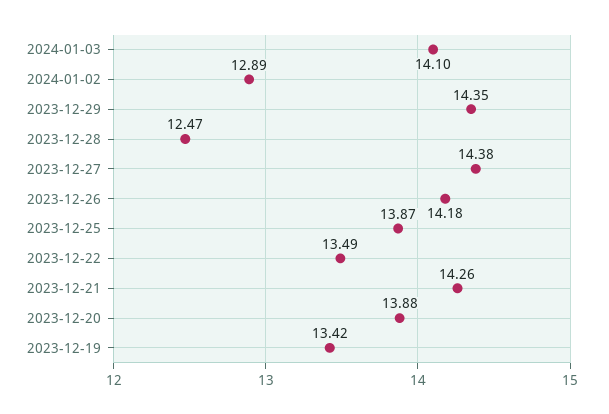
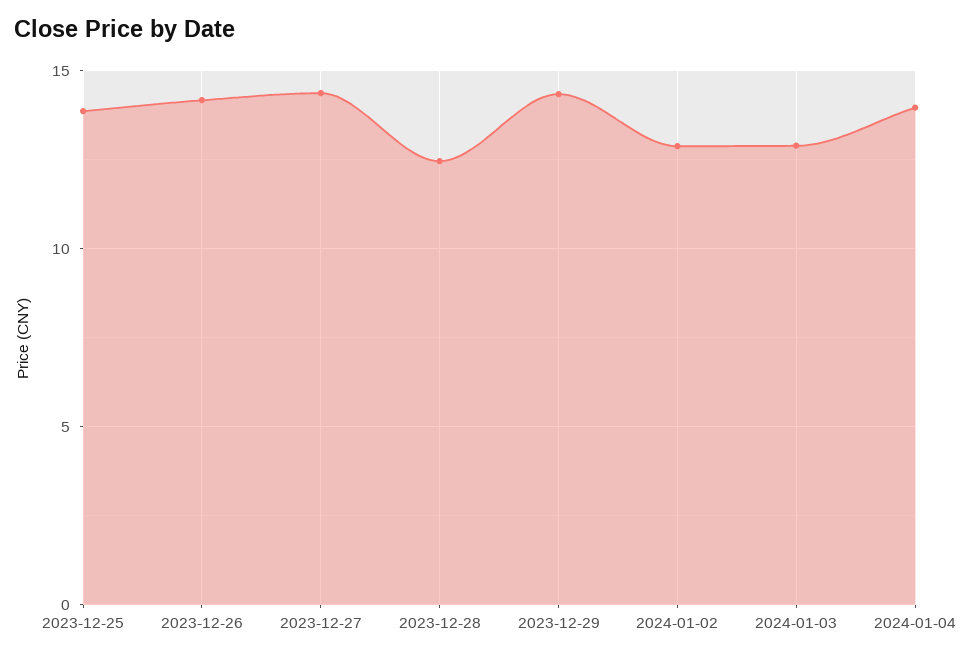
2024-01-03: 14.1 -> 13
2023-12-22: 13.49 -> none
2023-12-21: 14.26 -> none
2023-12-20: 13.88 -> none
2023-12-19: 13.42 -> none
2024-01-04: none -> 14

